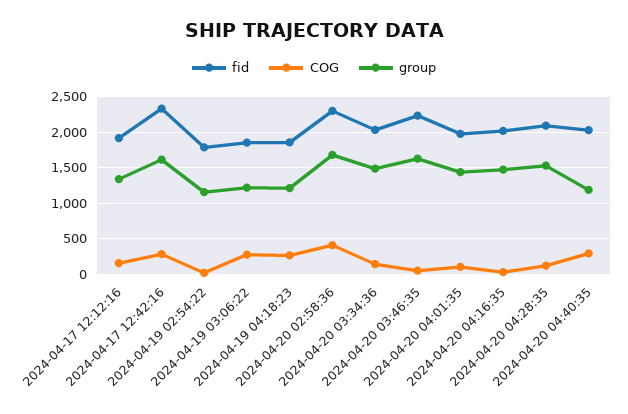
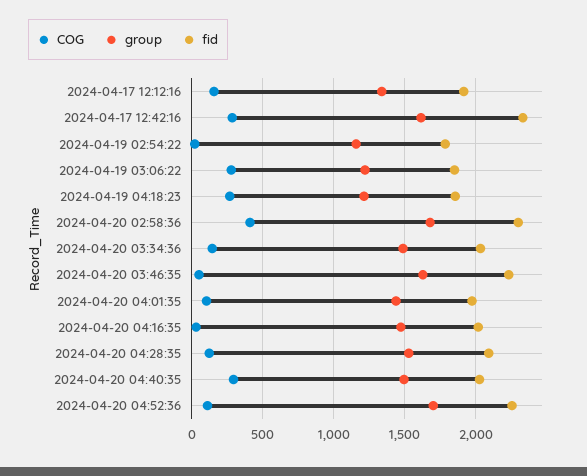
group, 2024-04-20 04:40:35: 1200 -> 1500
COG, 2024-04-20 04:52:36: none -> 100
group, 2024-04-20 04:52:36: none -> 1700
fid, 2024-04-20 04:52:36: none -> 2250

